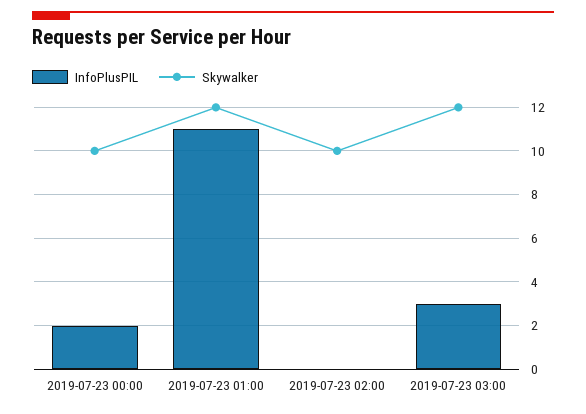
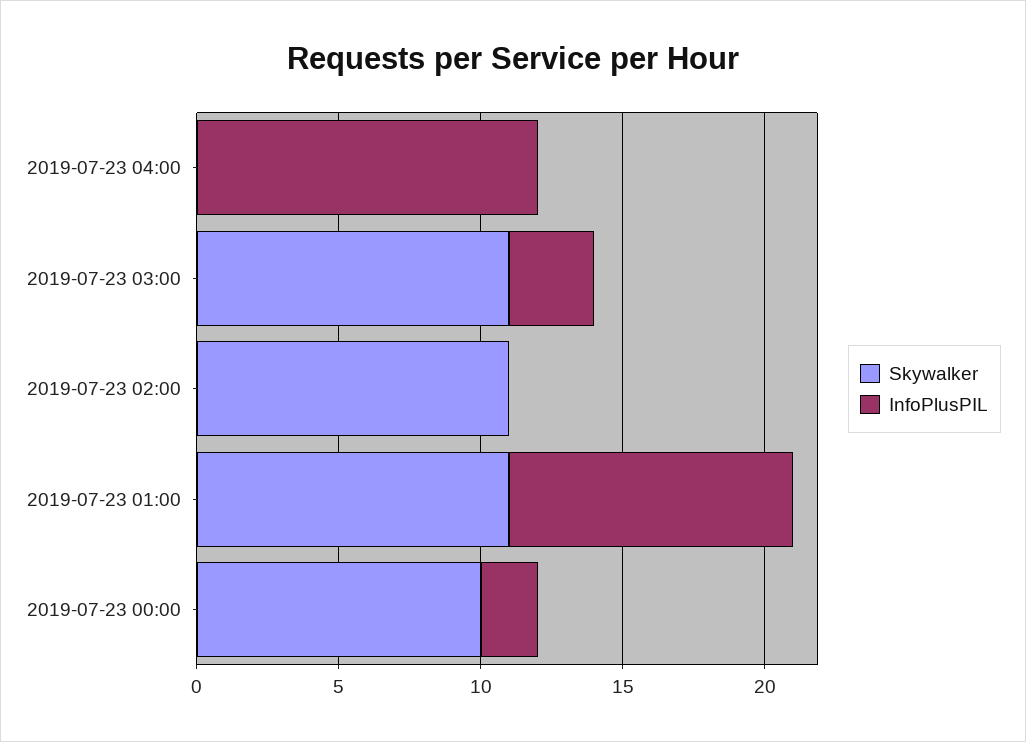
InfoPlusPIL, 2019-07-23 01:00: 11 -> 10
Skywalker, 2019-07-23 01:00: 12 -> 11
Skywalker, 2019-07-23 02:00: 10 -> 11
Skywalker, 2019-07-23 03:00: 12 -> 11
Skywalker, 2019-07-23 04:00: none -> 0
InfoPlusPIL, 2019-07-23 04:00: none -> 12

